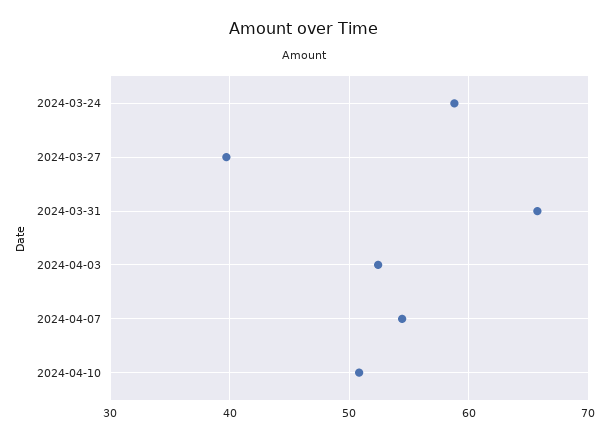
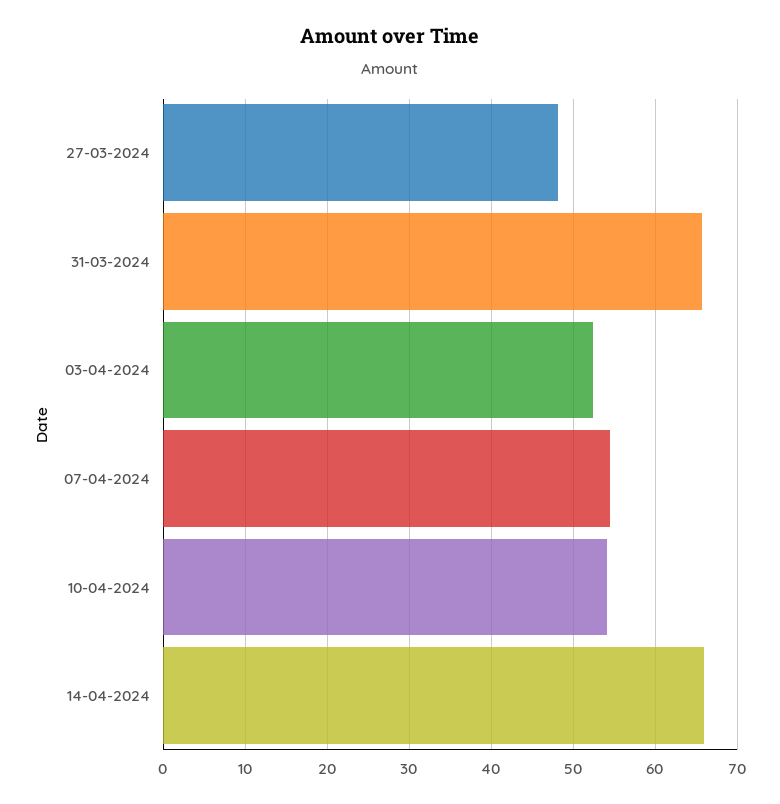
2024-03-24: 59 -> none
2024-03-27: 40 -> 48
2024-04-10: 51 -> 54
14-04-2024: none -> 66

